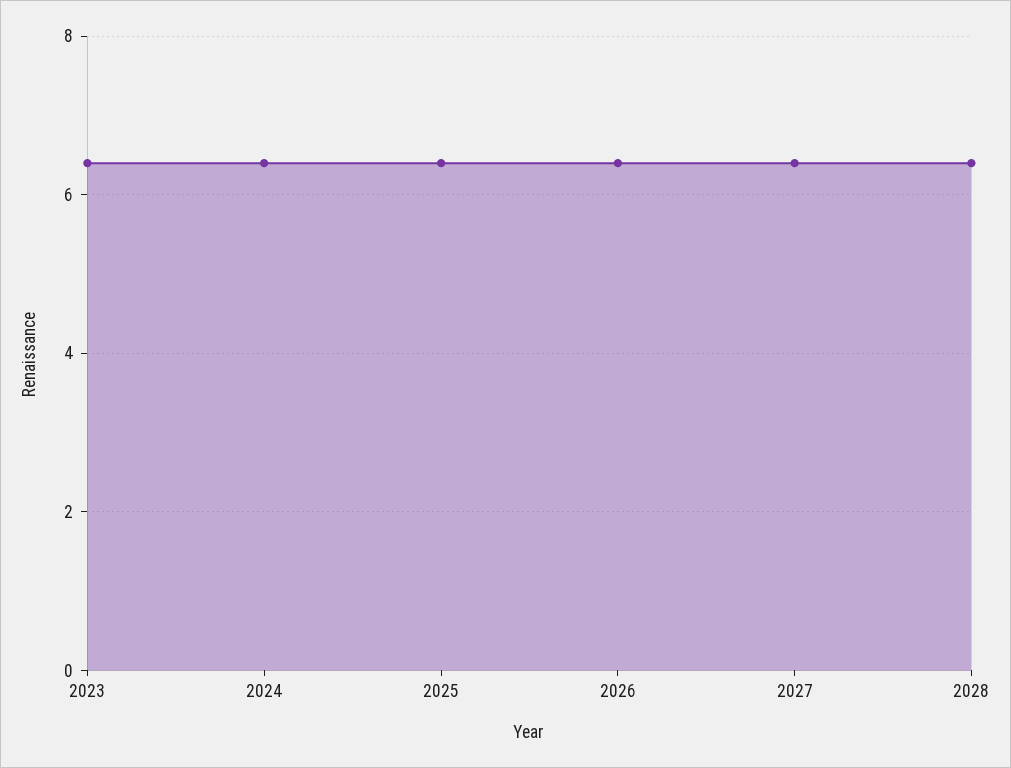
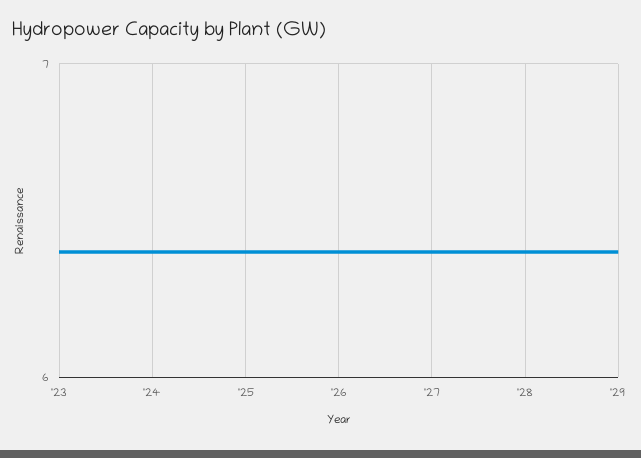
'29: none -> 6.4

